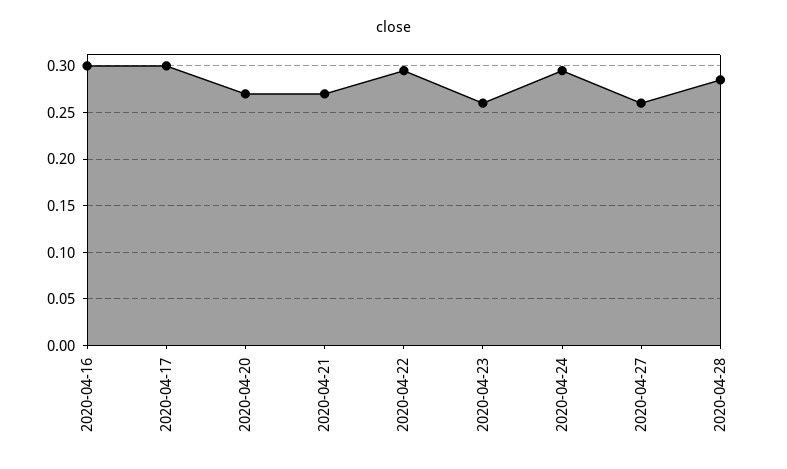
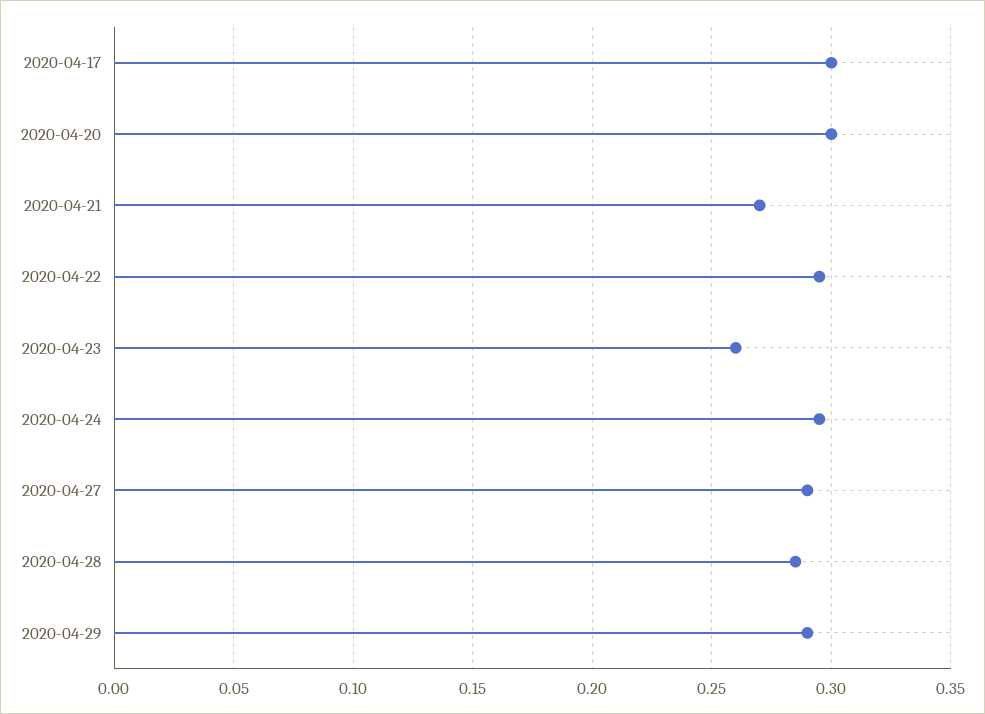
2020-04-16: 0.3 -> none
2020-04-20: 0.27 -> 0.3
2020-04-27: 0.26 -> 0.29
2020-04-29: none -> 0.29

